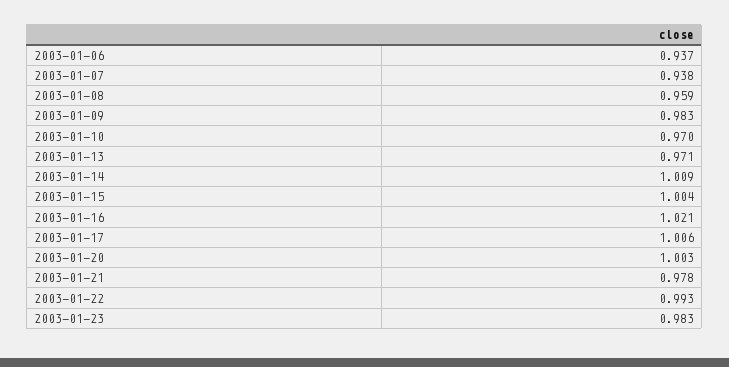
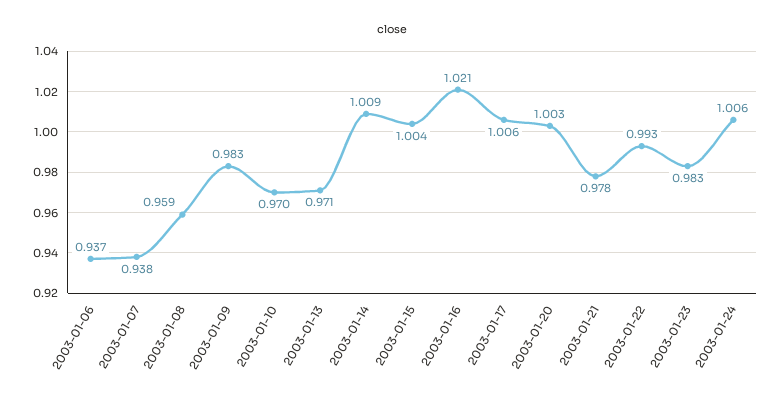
2003-01-24: none -> 1.006

